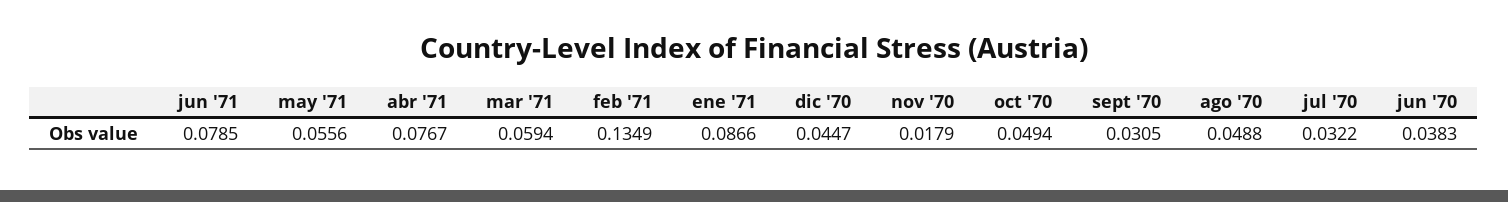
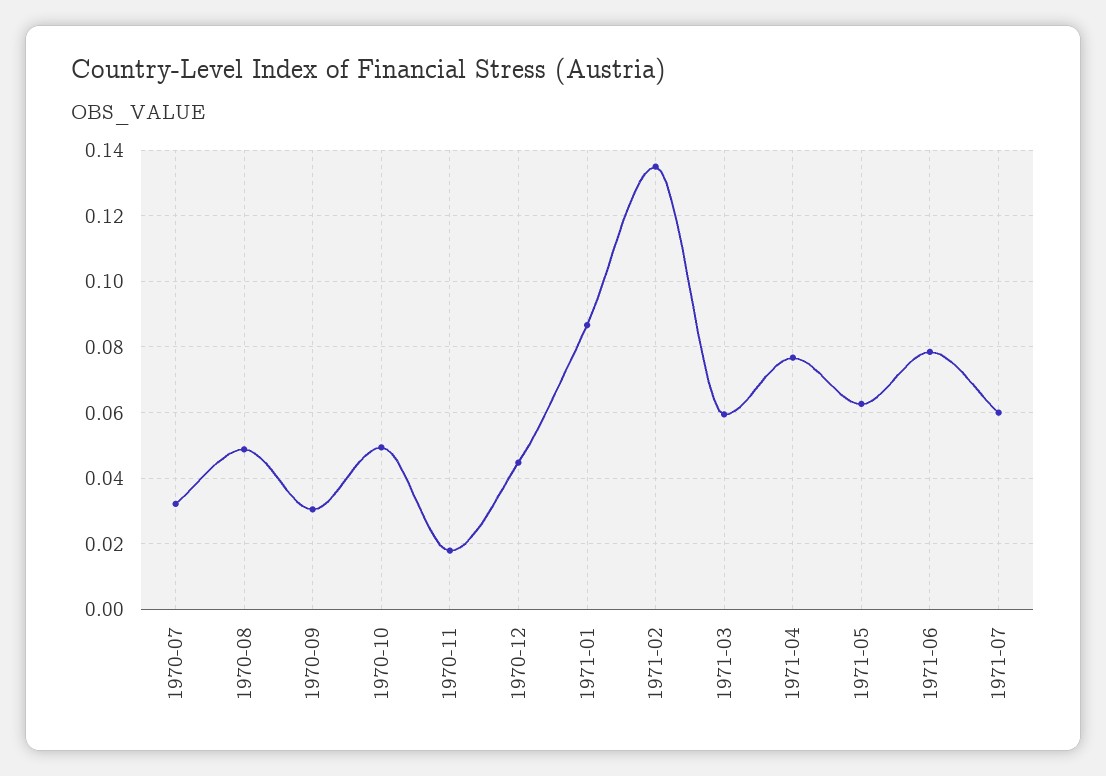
may '71: 0.0556 -> 0.062
jun '70: 0.0383 -> none
1971-07: none -> 0.06

